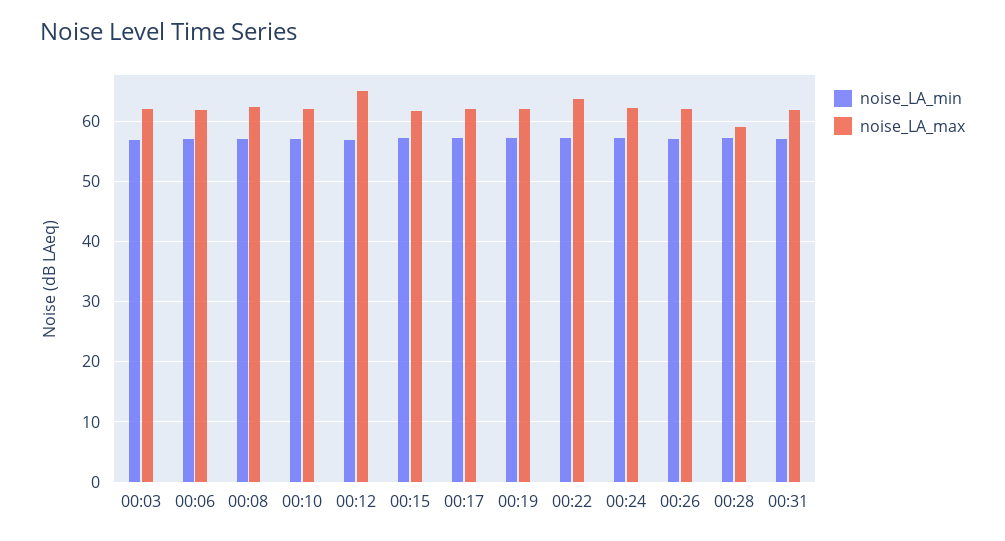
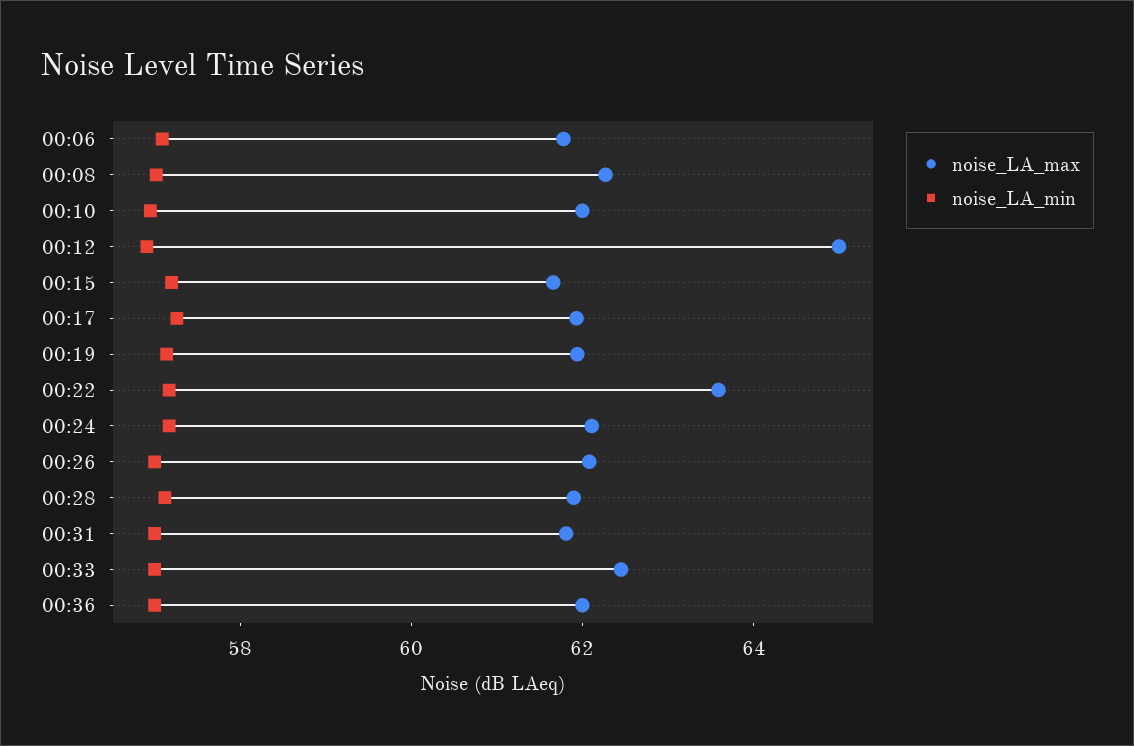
noise_LA_min, 00:03: 57 -> none
noise_LA_max, 00:03: 62 -> none
noise_LA_max, 00:28: 59 -> 62
noise_LA_max, 00:33: none -> 62.5
noise_LA_min, 00:33: none -> 57
noise_LA_max, 00:36: none -> 62
noise_LA_min, 00:36: none -> 57

